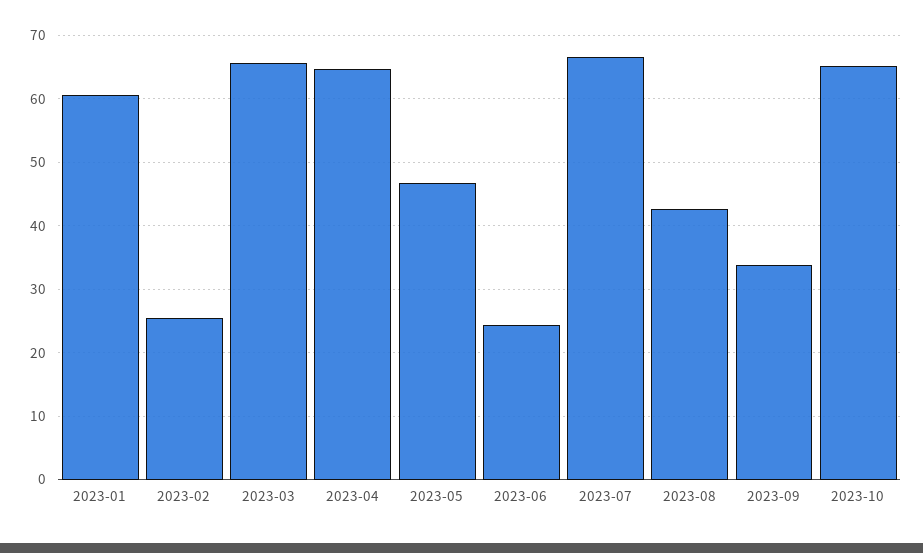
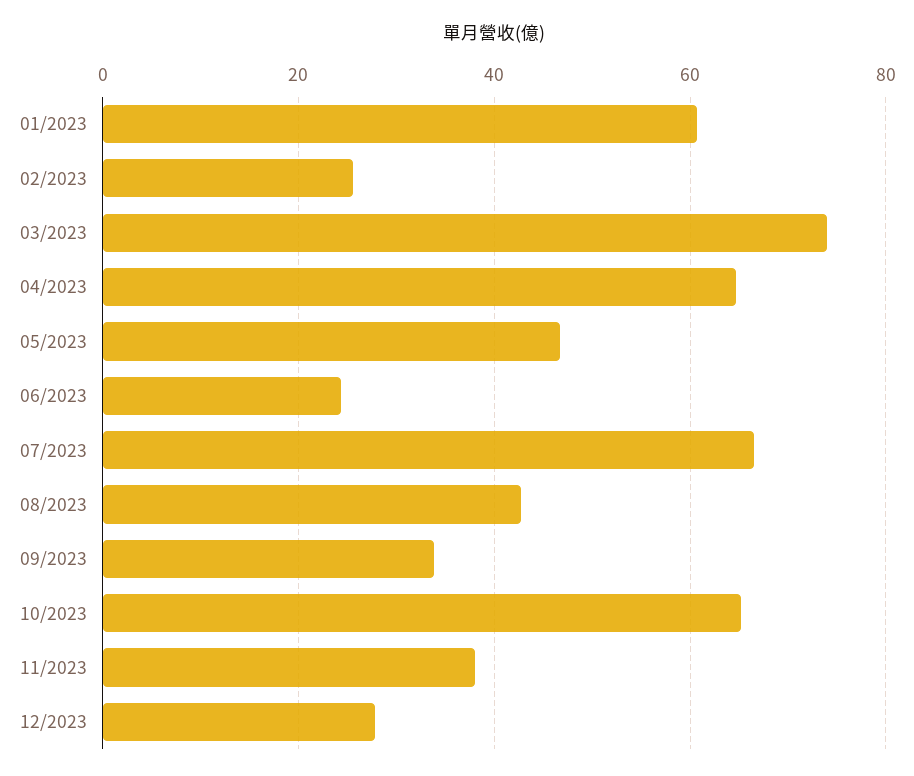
2023-03: 66 -> 74
11/2023: none -> 38
12/2023: none -> 28

